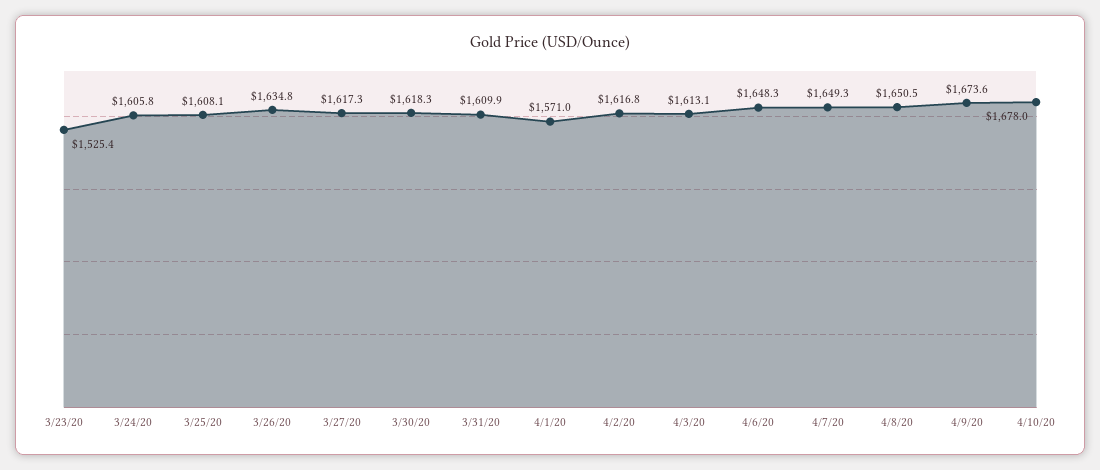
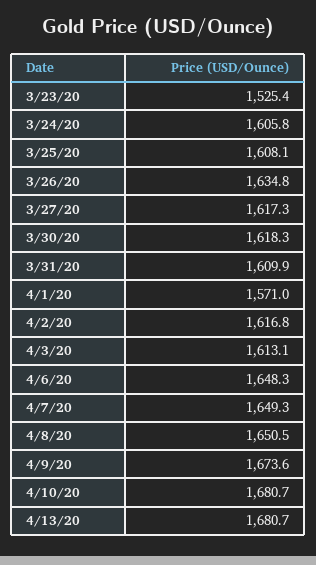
4/10/20: 1678 -> 1680.7
4/13/20: none -> 1680.7

